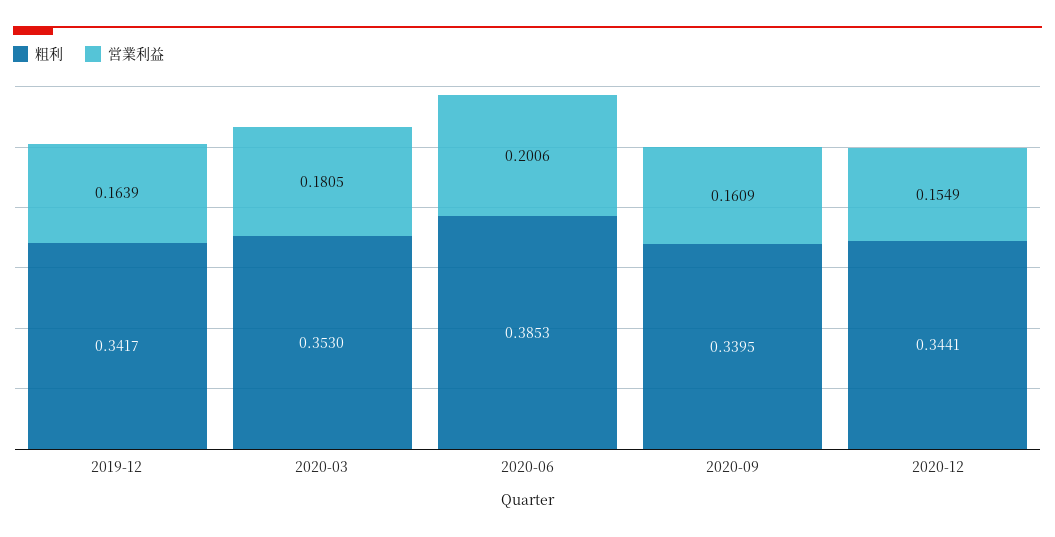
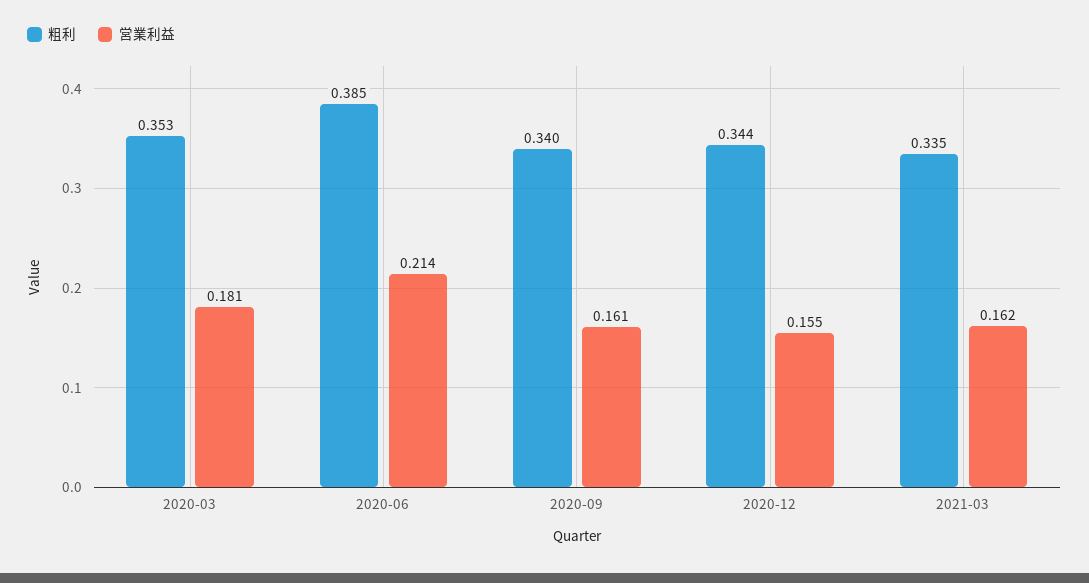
粗利, 2019-12: 0.3417 -> none
営業利益, 2019-12: 0.1639 -> none
営業利益, 2020-06: 0.2006 -> 0.214
粗利, 2021-03: none -> 0.335
営業利益, 2021-03: none -> 0.162

